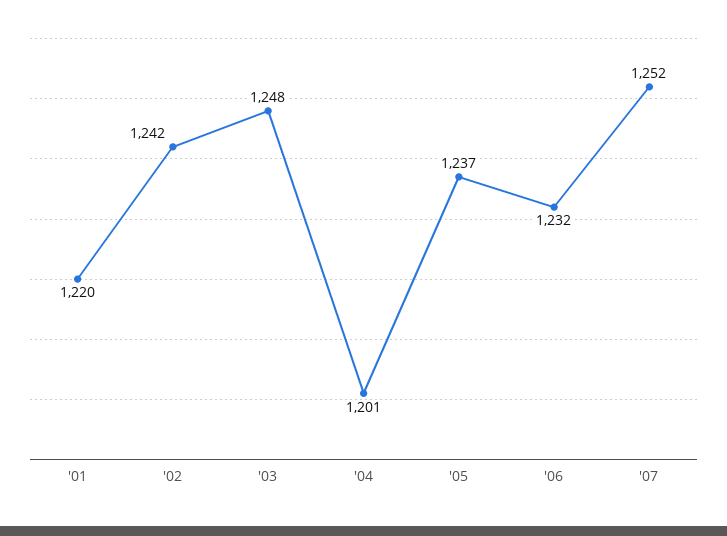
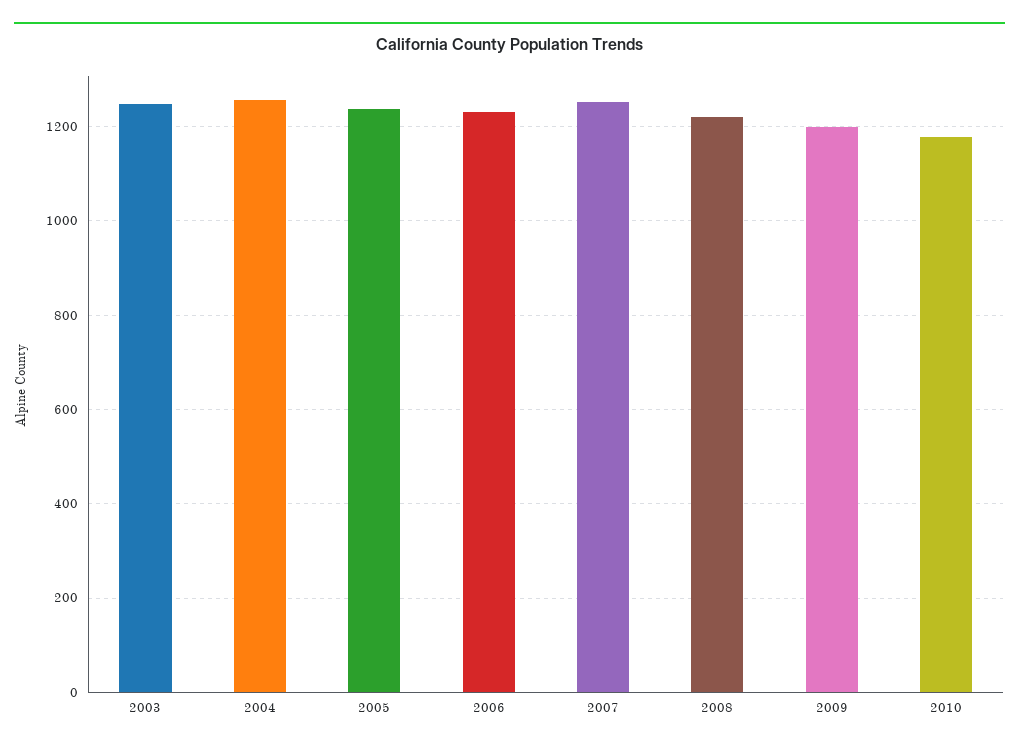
'01: 1220 -> none
'02: 1242 -> none
'04: 1201 -> 1260
2008: none -> 1220
2009: none -> 1200
2010: none -> 1180

